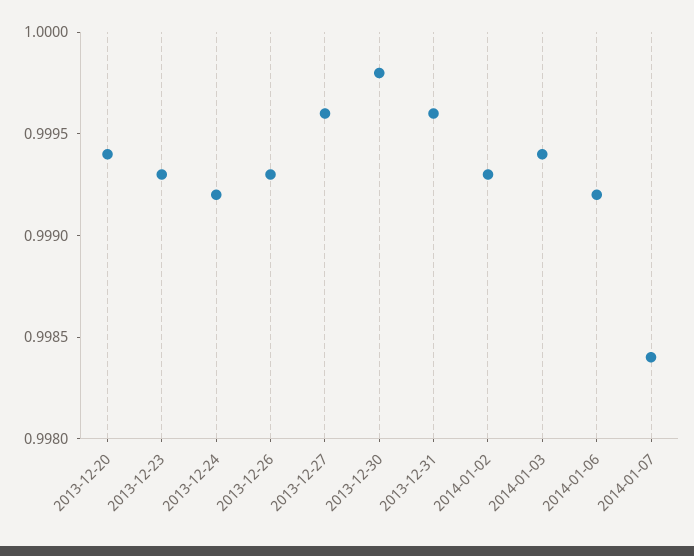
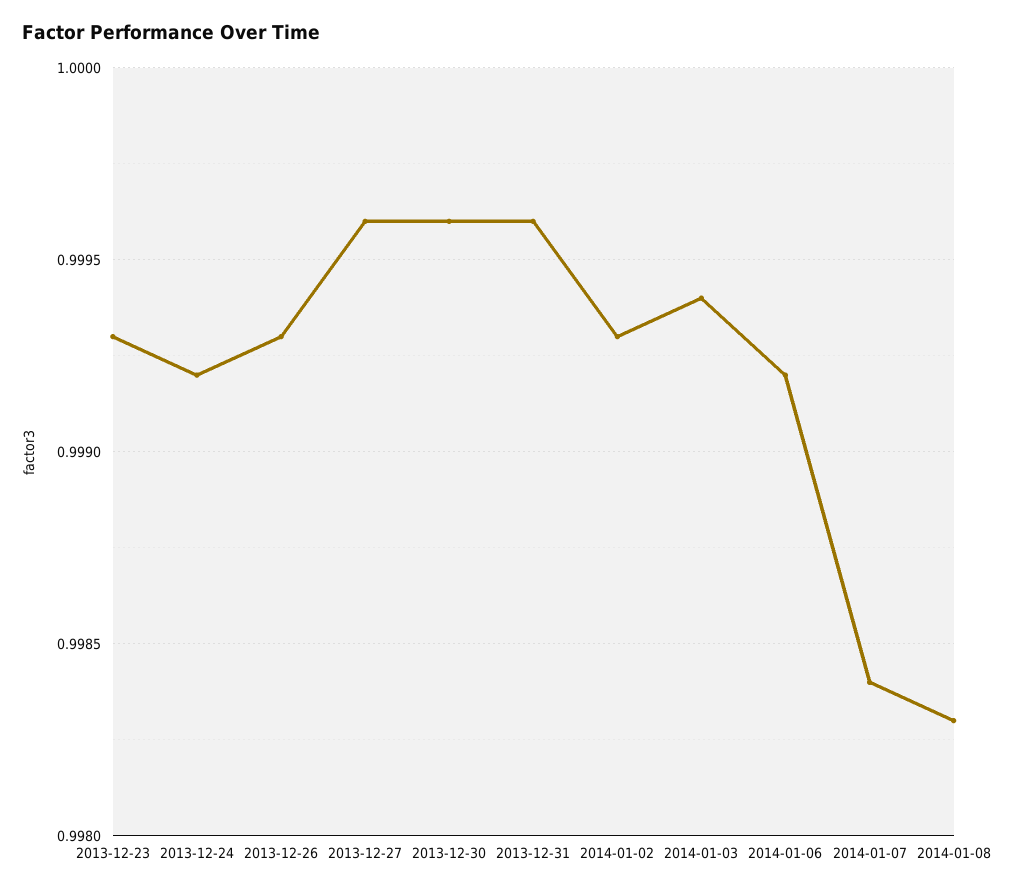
2013-12-20: 0.9994 -> none
2013-12-30: 0.9998 -> 0.9996
2014-01-08: none -> 0.9983

